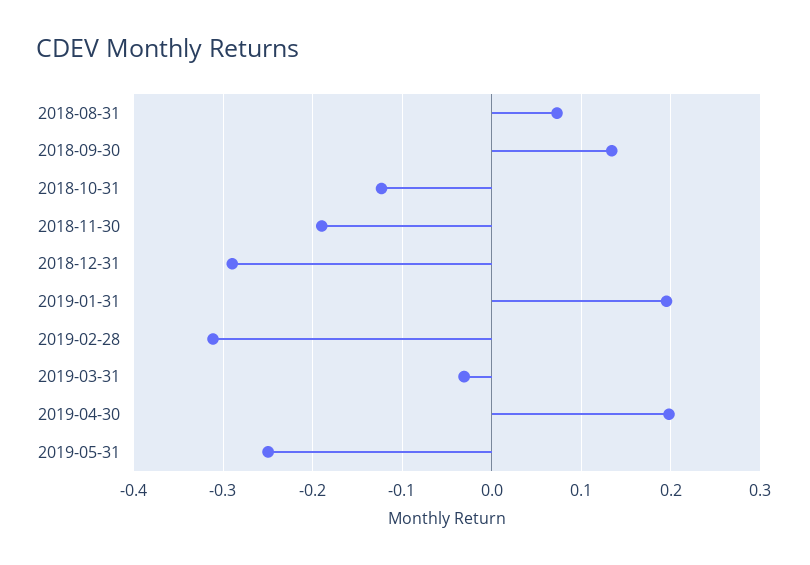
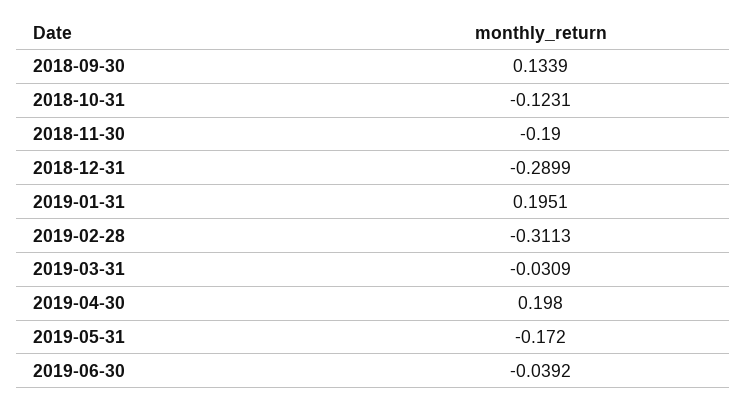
2018-08-31: 0.07 -> none
2019-05-31: -0.25 -> -0.172
2019-06-30: none -> -0.0392

